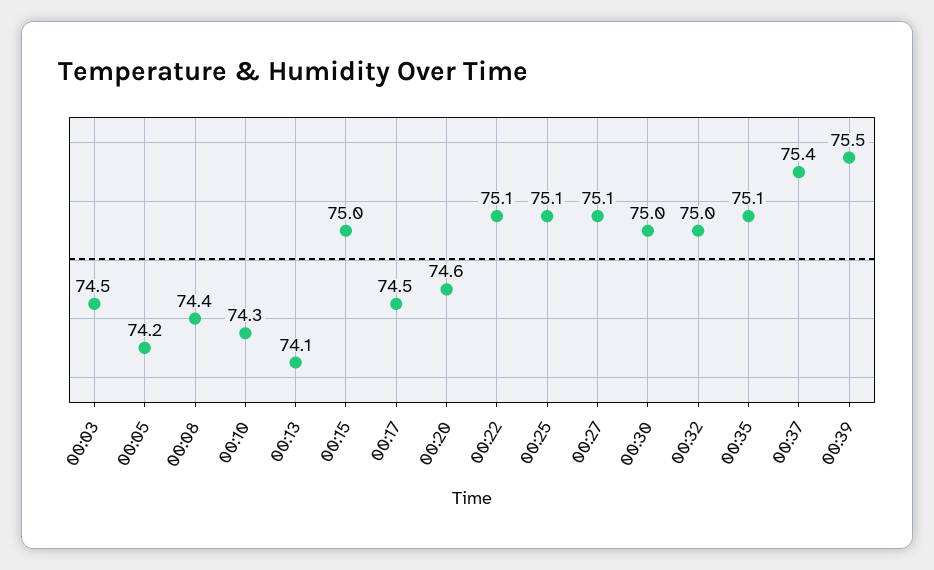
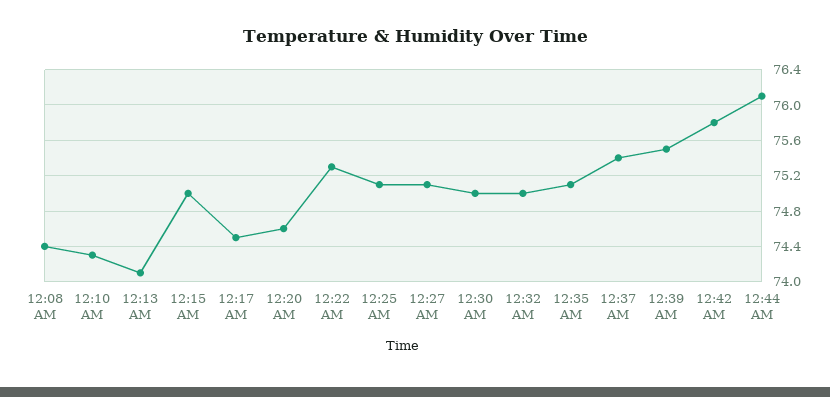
00:03: 74.5 -> none
00:05: 74.2 -> none
00:22: 75.1 -> 75.3
12:42 AM: none -> 75.8
12:44 AM: none -> 76.1

